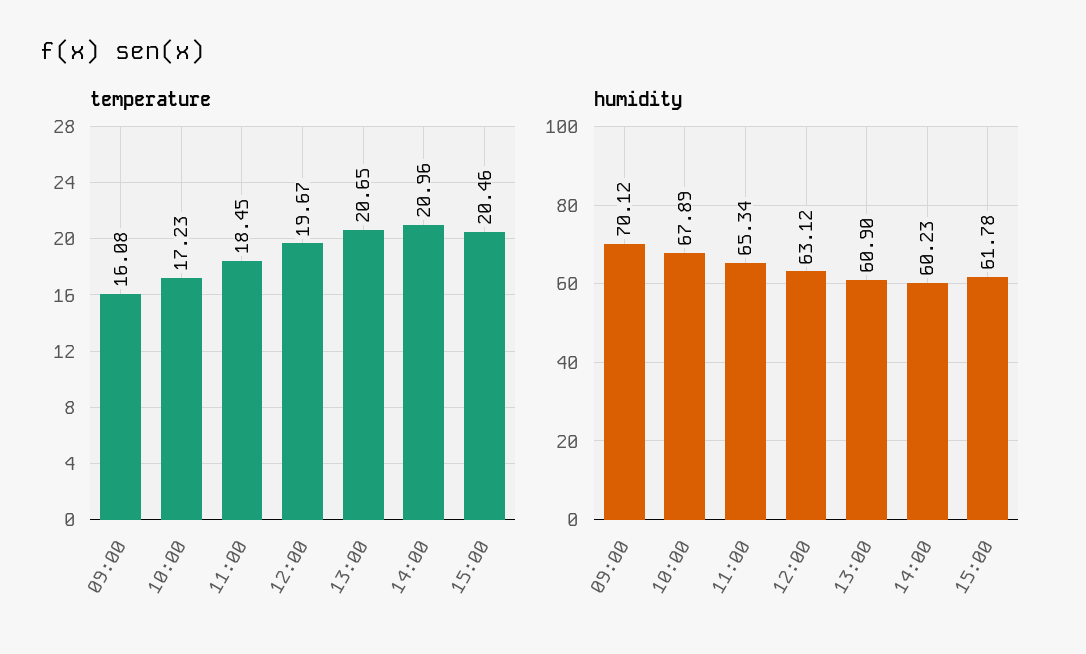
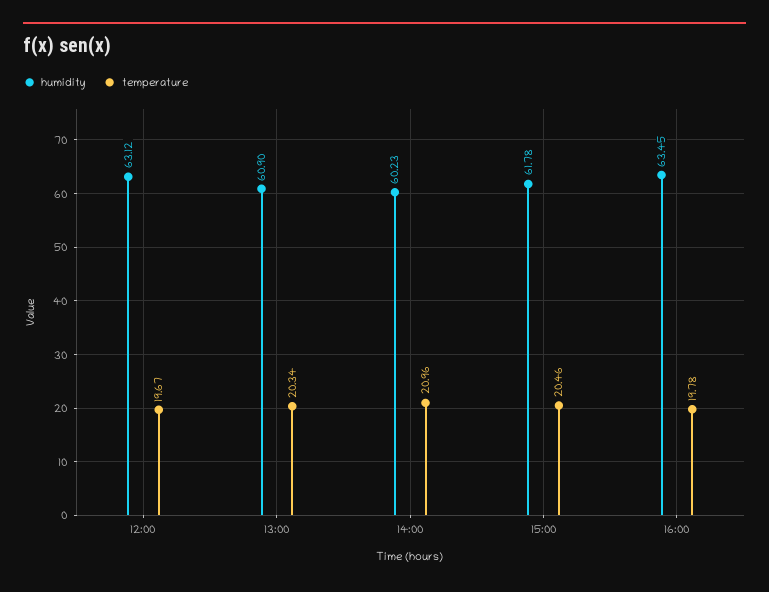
temperature, 09:00: 16.08 -> none
temperature, 10:00: 17.23 -> none
temperature, 11:00: 18.45 -> none
temperature, 13:00: 20.65 -> 20.34
humidity, 09:00: 70.12 -> none
humidity, 10:00: 67.89 -> none
humidity, 11:00: 65.34 -> none
humidity, 16:00: none -> 63.45
temperature, 16:00: none -> 19.78

